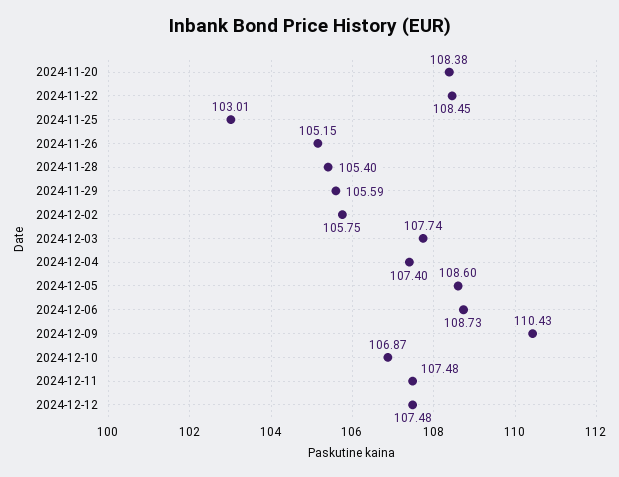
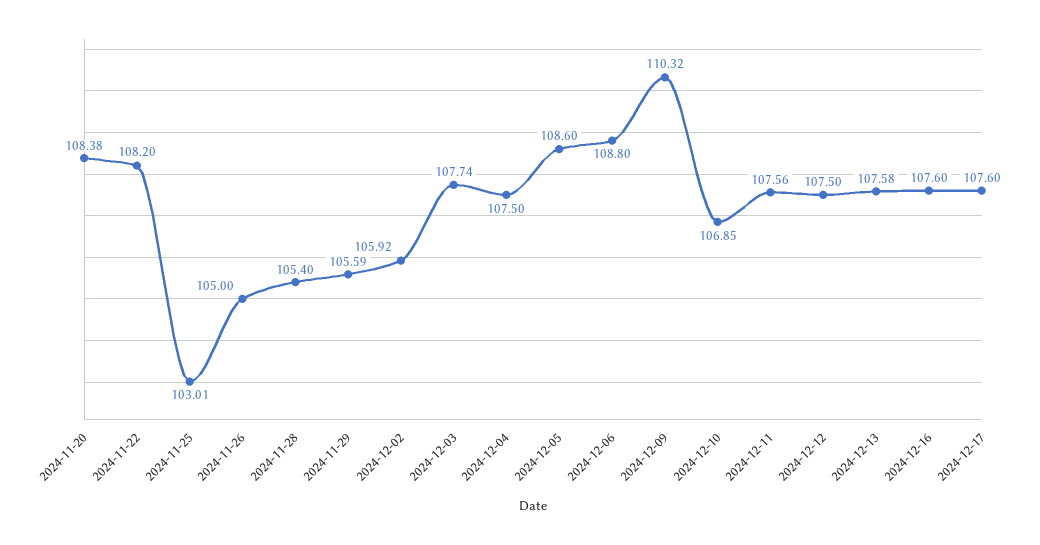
2024-11-22: 108.45 -> 108.2
2024-11-26: 105.15 -> 105
2024-12-02: 105.75 -> 105.92
2024-12-04: 107.4 -> 107.5
2024-12-06: 108.73 -> 108.8
2024-12-09: 110.43 -> 110.32
2024-12-10: 106.87 -> 106.85
2024-12-11: 107.48 -> 107.56
2024-12-12: 107.48 -> 107.5
2024-12-13: none -> 107.58
2024-12-16: none -> 107.6
2024-12-17: none -> 107.6

